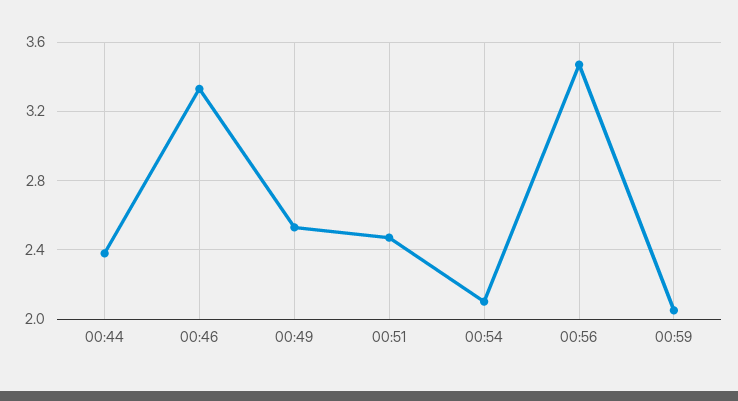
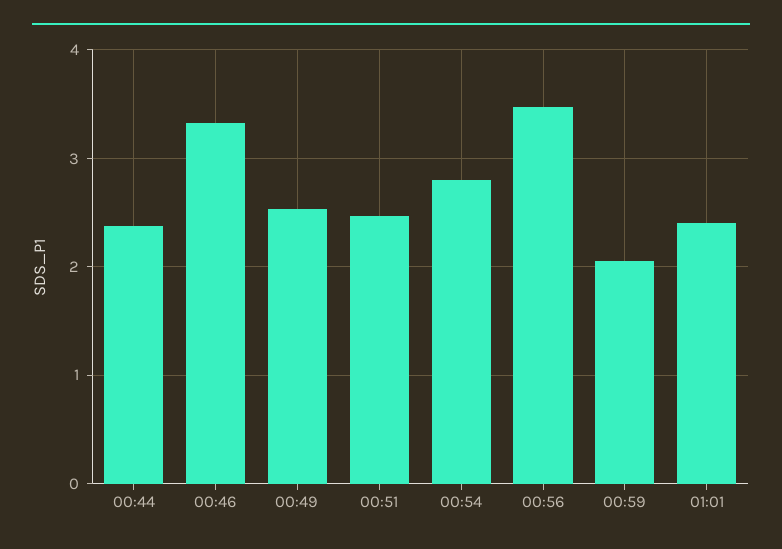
00:54: 2.1 -> 2.8
01:01: none -> 2.4

